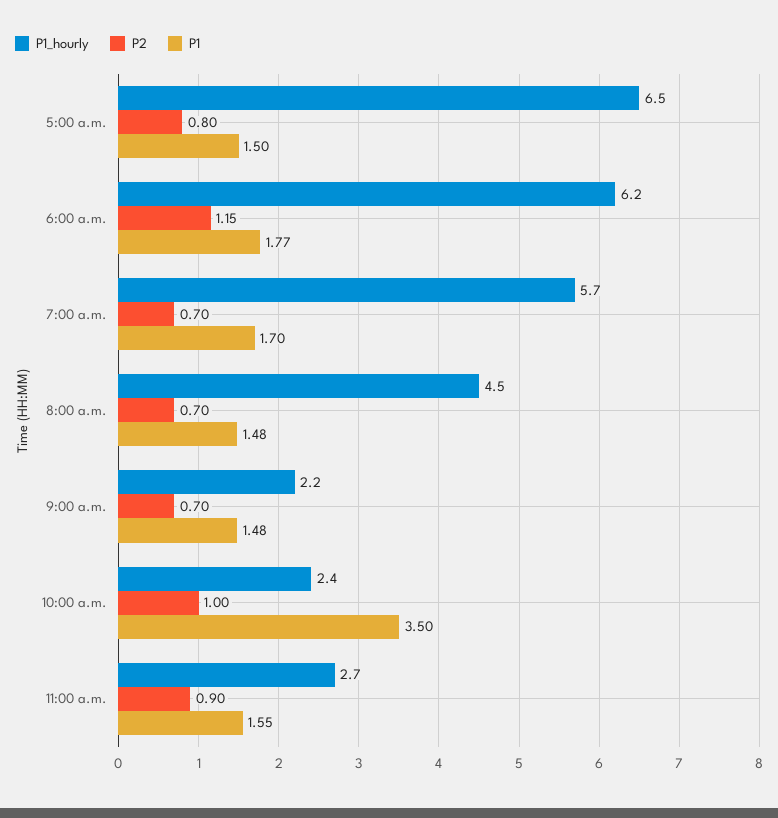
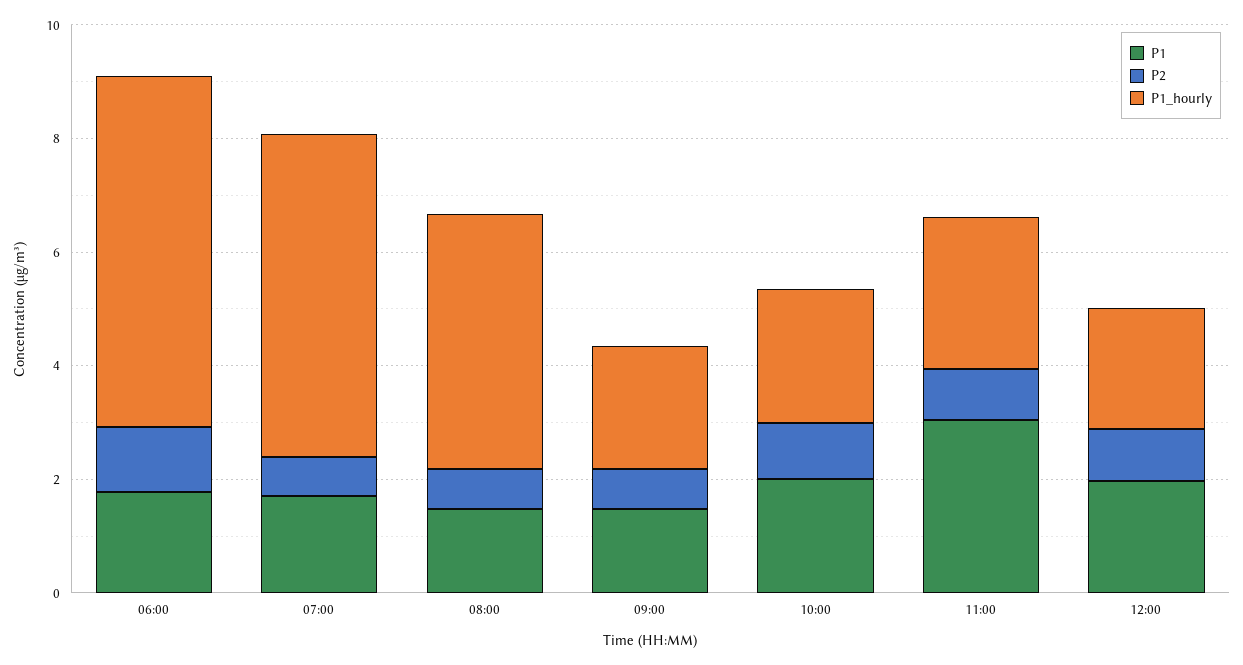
P1_hourly, 5:00 a.m.: 6.5 -> none
P2, 5:00 a.m.: 0.8 -> none
P1, 5:00 a.m.: 1.5 -> none
P1, 10:00 a.m.: 3.5 -> 2
P1, 11:00 a.m.: 1.55 -> 3
P1, 12:00: none -> 2
P2, 12:00: none -> 1
P1_hourly, 12:00: none -> 2

